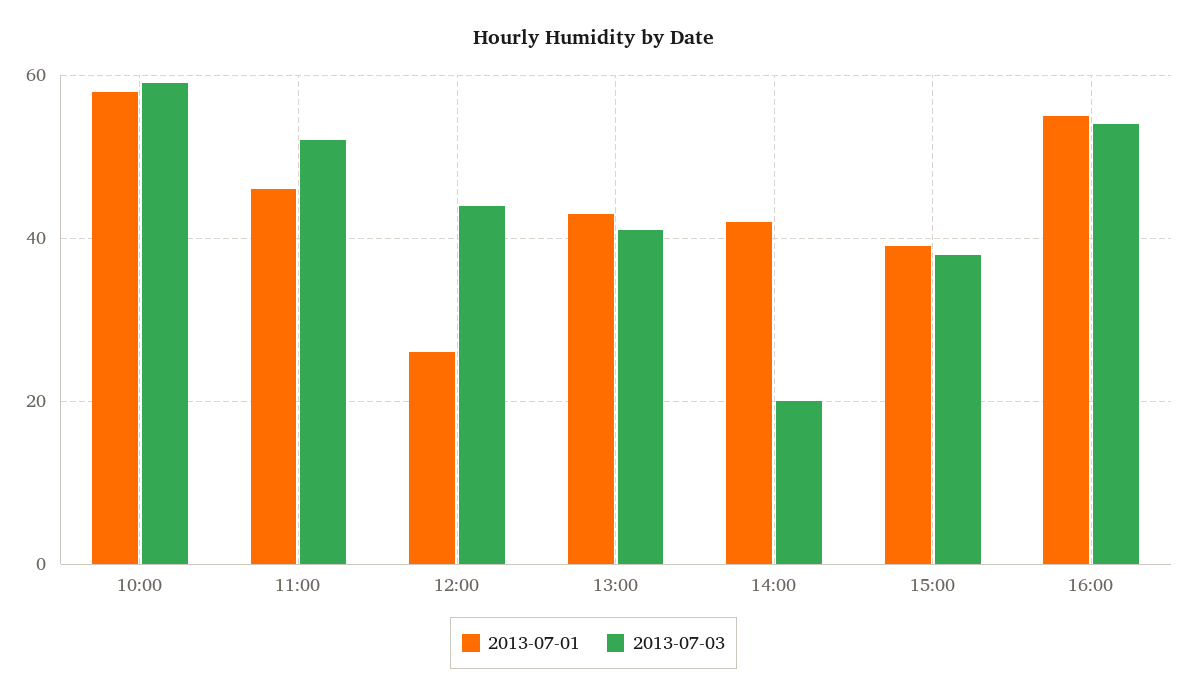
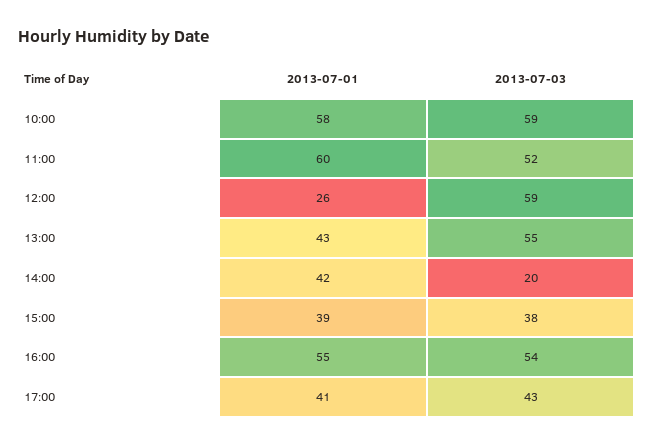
2013-07-01, 11:00: 45 -> 60
2013-07-03, 12:00: 45 -> 59
2013-07-03, 13:00: 40 -> 55
2013-07-01, 17:00: none -> 41
2013-07-03, 17:00: none -> 43

